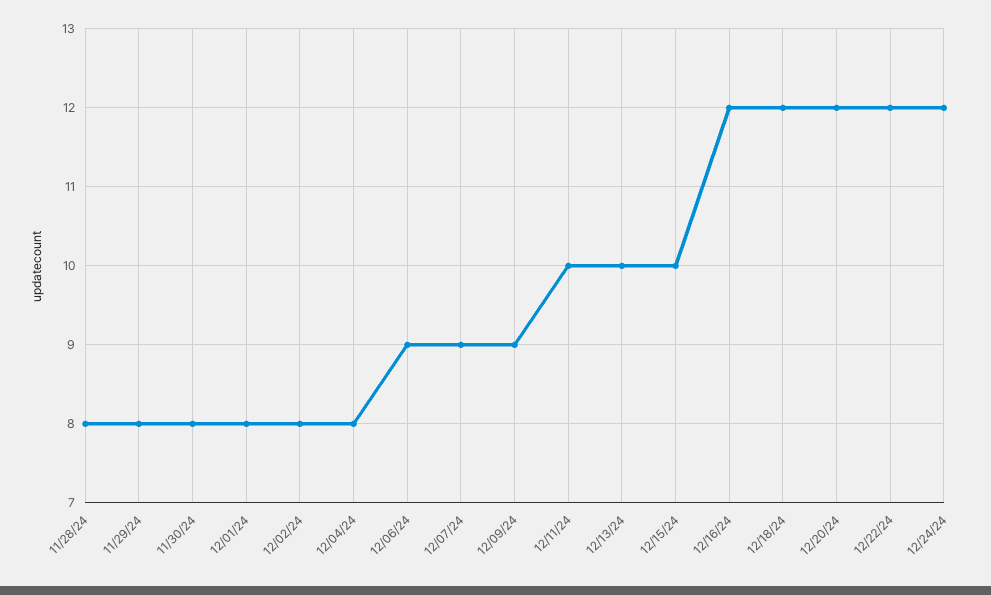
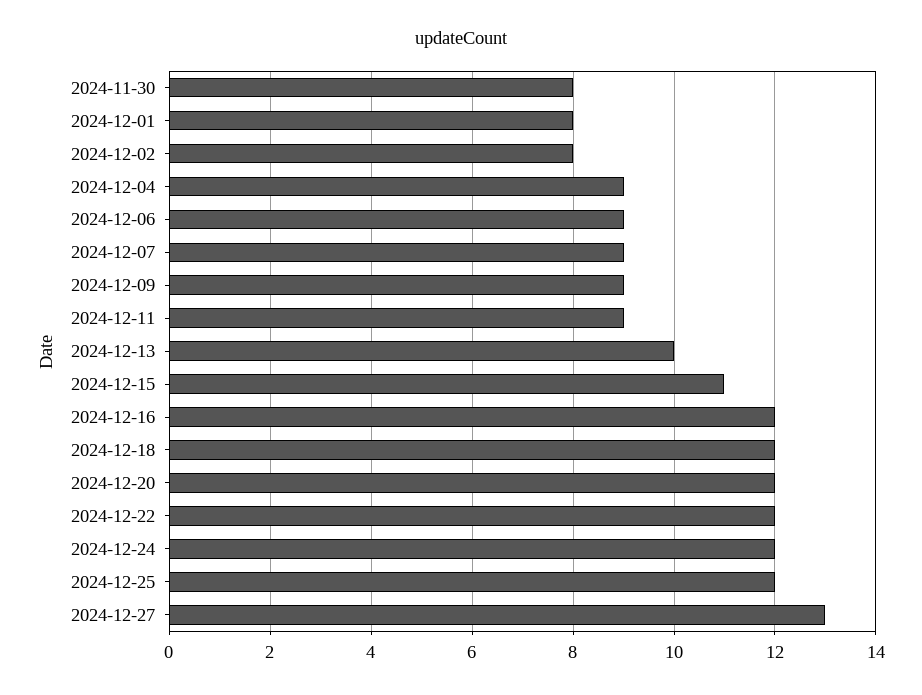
11/28/24: 8 -> none
11/29/24: 8 -> none
12/04/24: 8 -> 9
12/11/24: 10 -> 9
12/15/24: 10 -> 11
2024-12-25: none -> 12
2024-12-27: none -> 13

